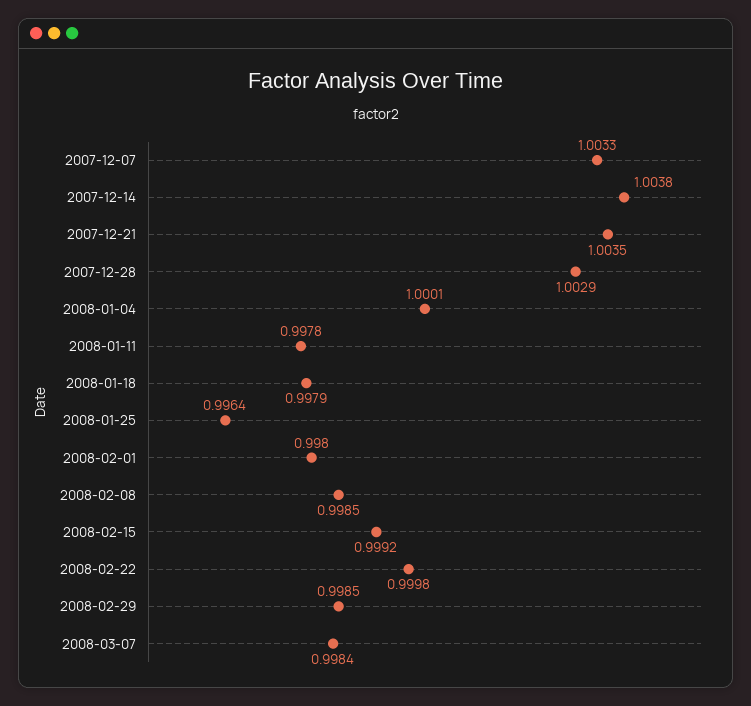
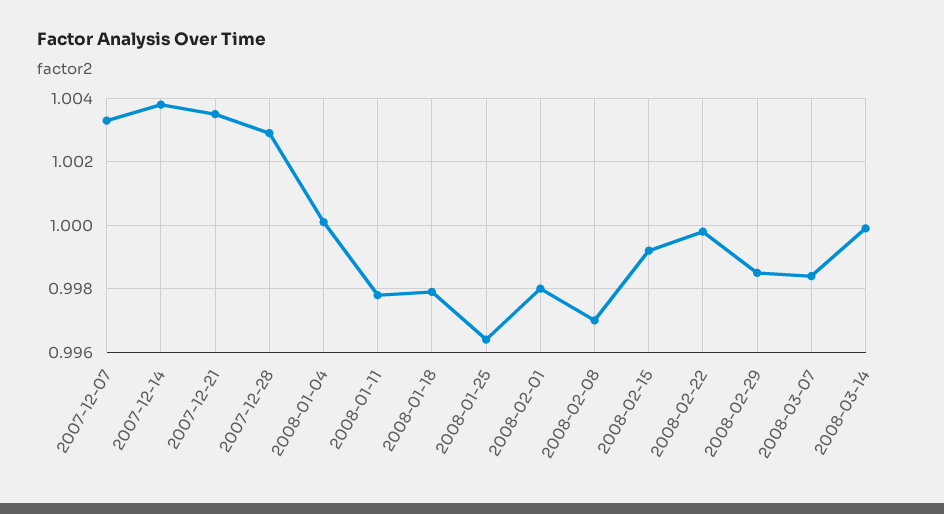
2008-02-08: 0.9985 -> 0.997
2008-03-14: none -> 1

